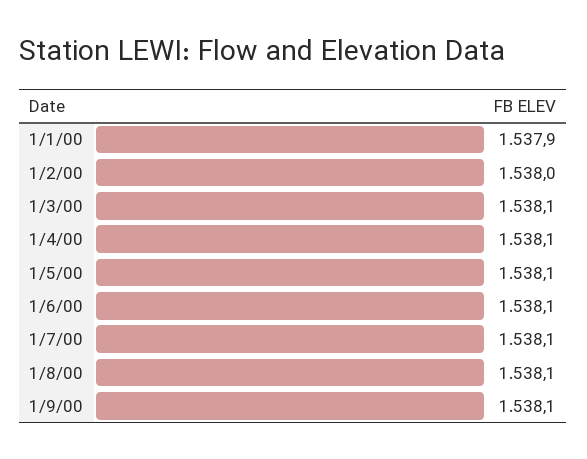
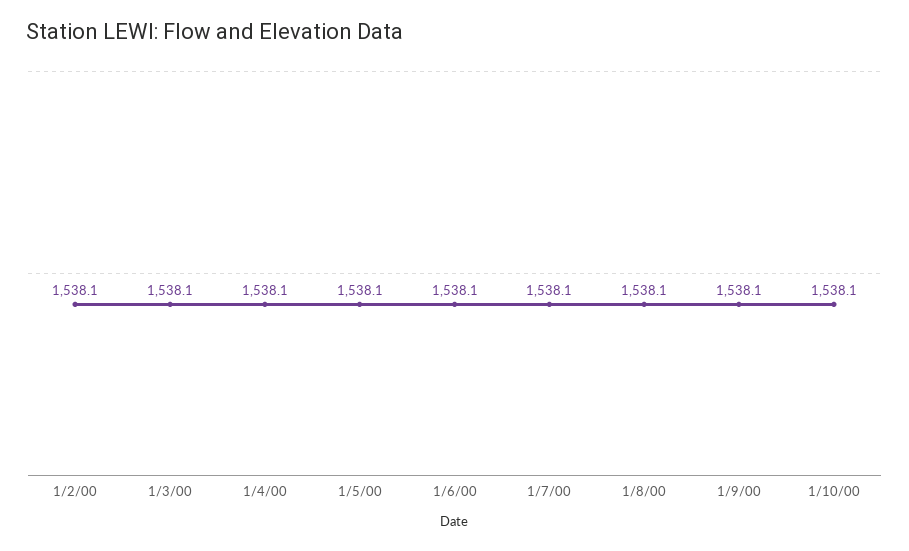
1/1/00: 1537.9 -> none
1/2/00: 1538 -> 1538.1
1/10/00: none -> 1538.1

